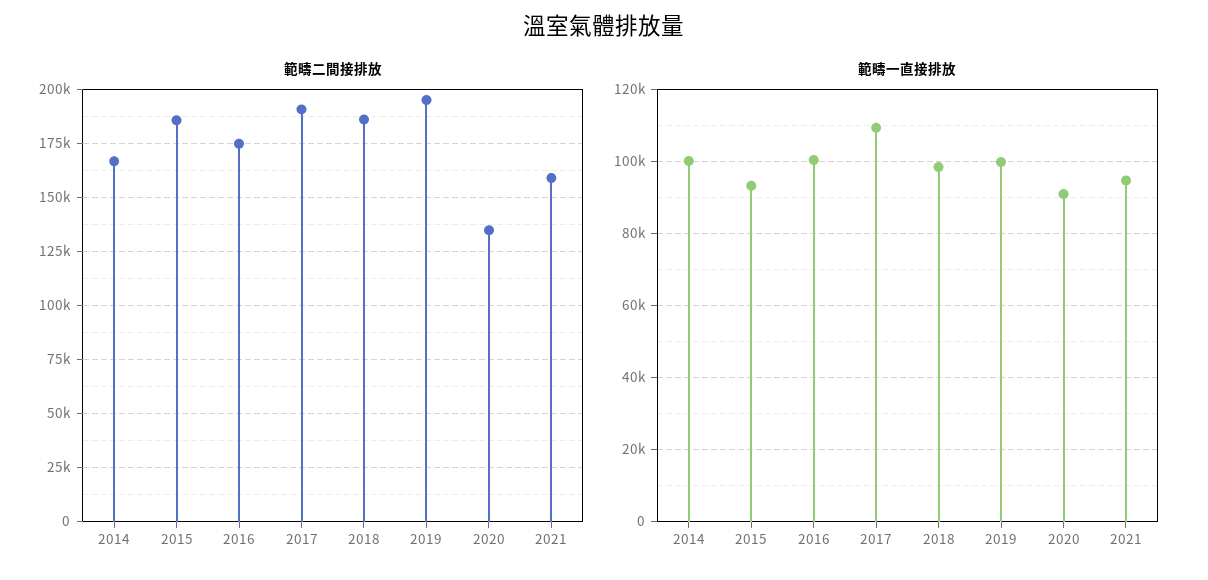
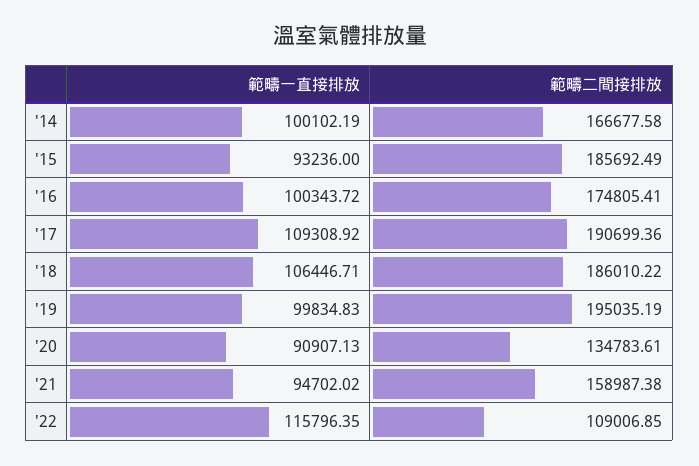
範疇一直接排放, 2018: 98000 -> 106446.71
範疇一直接排放, '22: none -> 115796.35
範疇二間接排放, '22: none -> 109006.85

